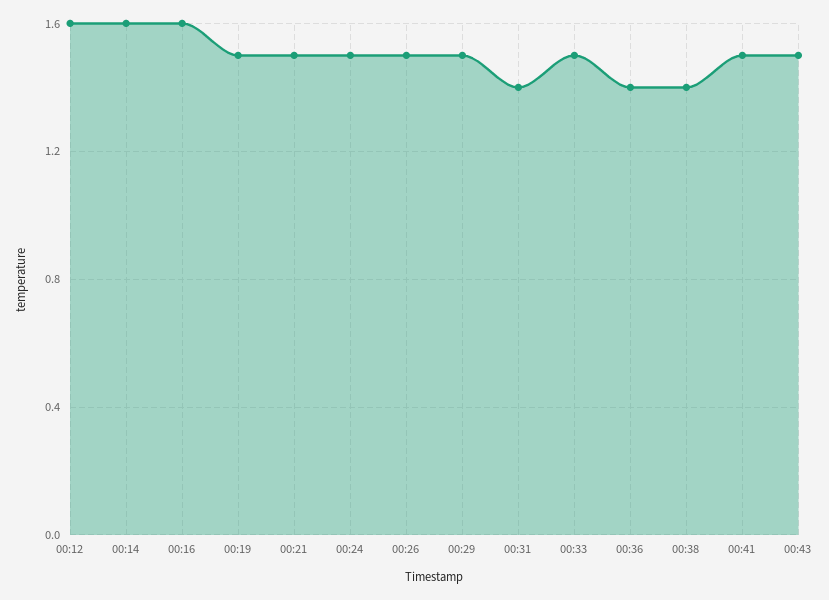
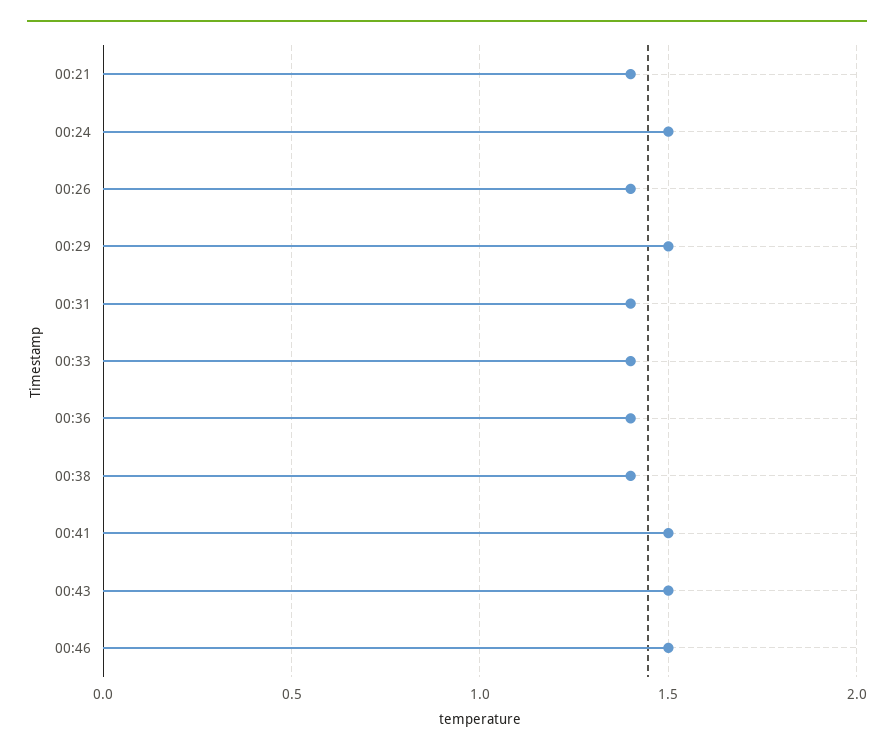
00:12: 1.6 -> none
00:14: 1.6 -> none
00:16: 1.6 -> none
00:19: 1.5 -> none
00:21: 1.5 -> 1.4
00:26: 1.5 -> 1.4
00:33: 1.5 -> 1.4
00:46: none -> 1.5

